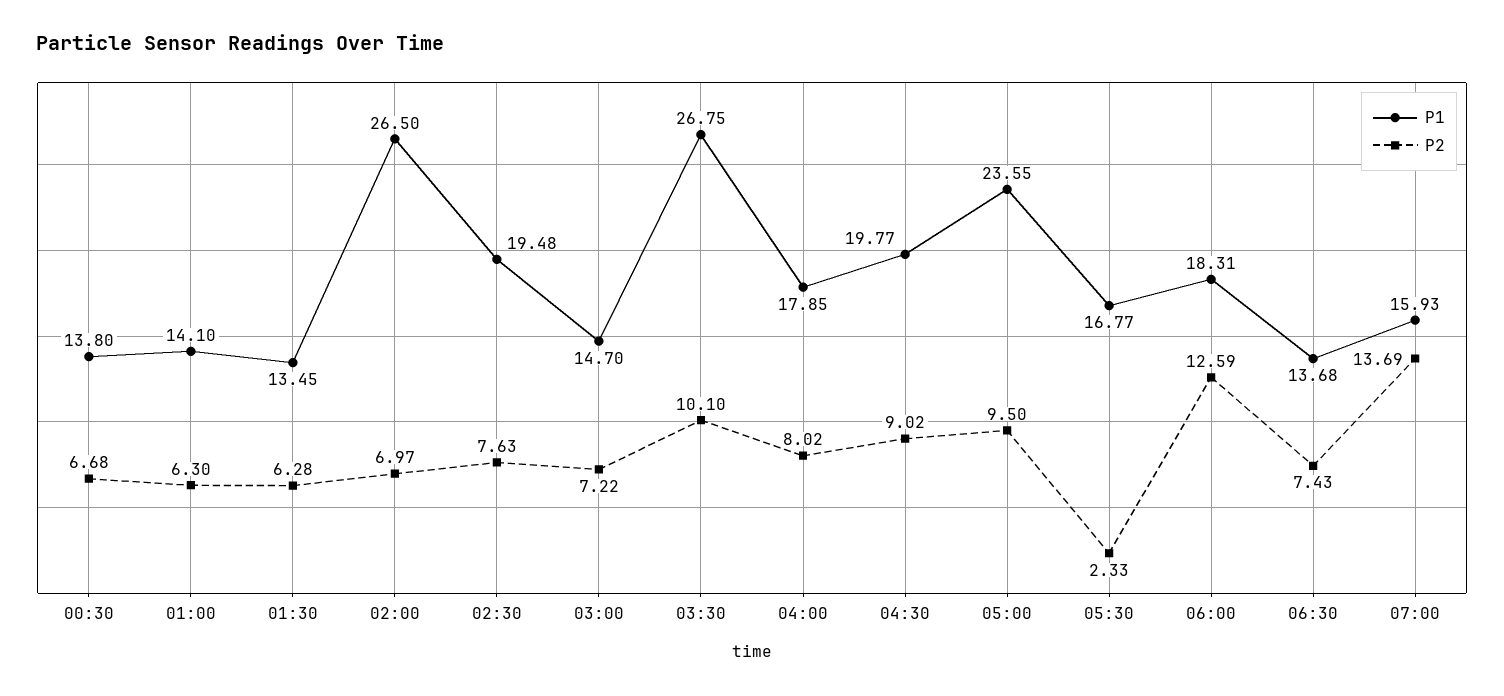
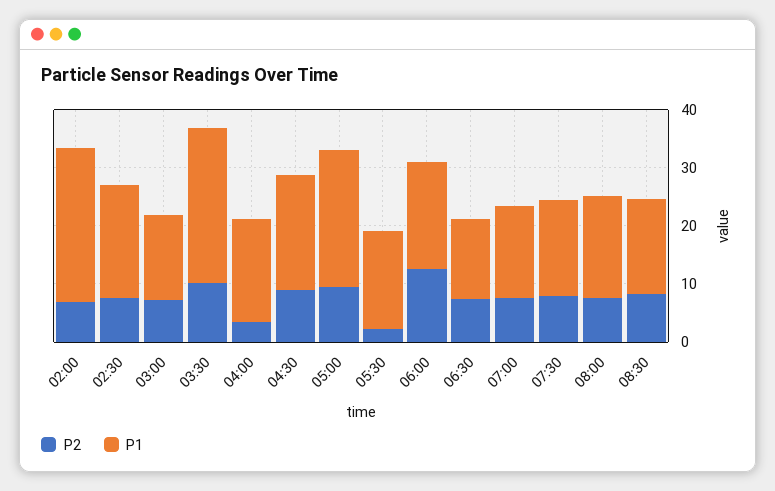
P1, 00:30: 13.8 -> none
P2, 00:30: 6.68 -> none
P1, 01:00: 14.1 -> none
P2, 01:00: 6.3 -> none
P1, 01:30: 13.45 -> none
P2, 01:30: 6.28 -> none
P2, 04:00: 8.02 -> 4
P2, 07:00: 13.69 -> 8
P2, 07:30: none -> 8
P1, 07:30: none -> 16
P2, 08:00: none -> 8
P1, 08:00: none -> 18
P2, 08:30: none -> 8
P1, 08:30: none -> 16

